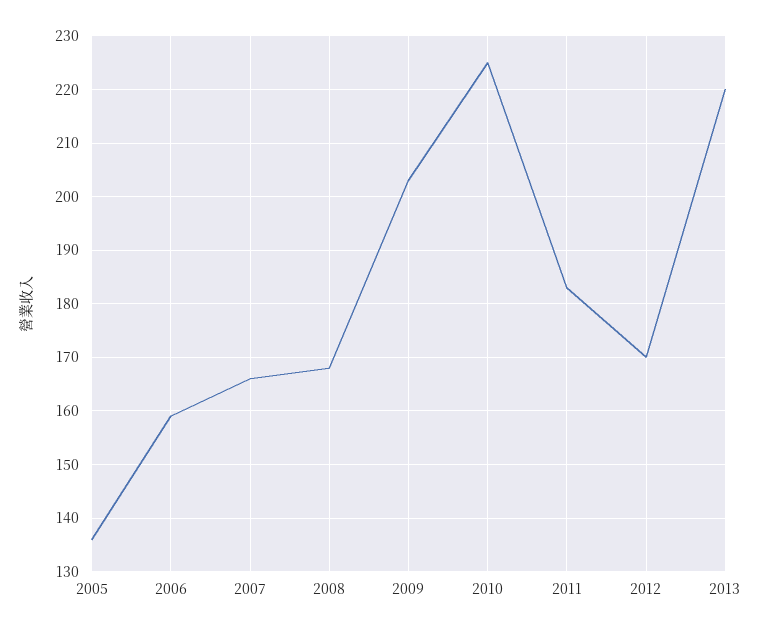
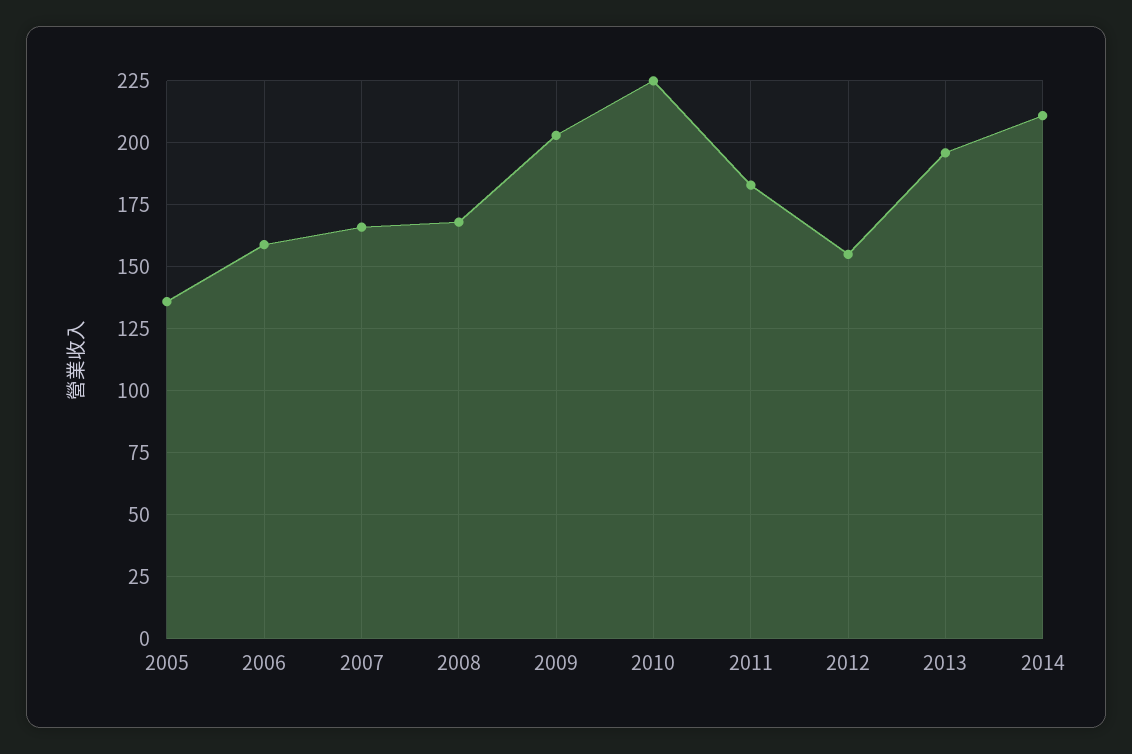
2012: 170 -> 155
2013: 220 -> 195
2014: none -> 210

